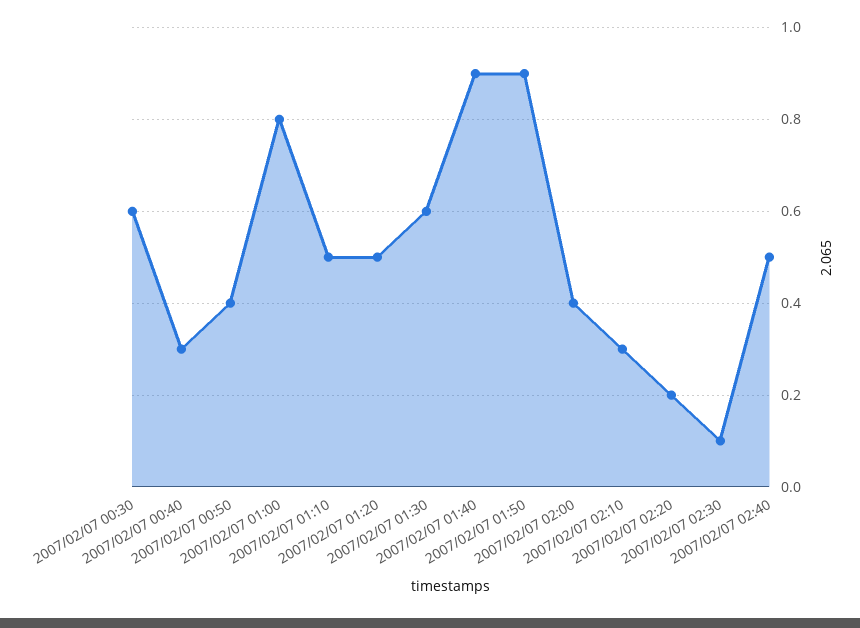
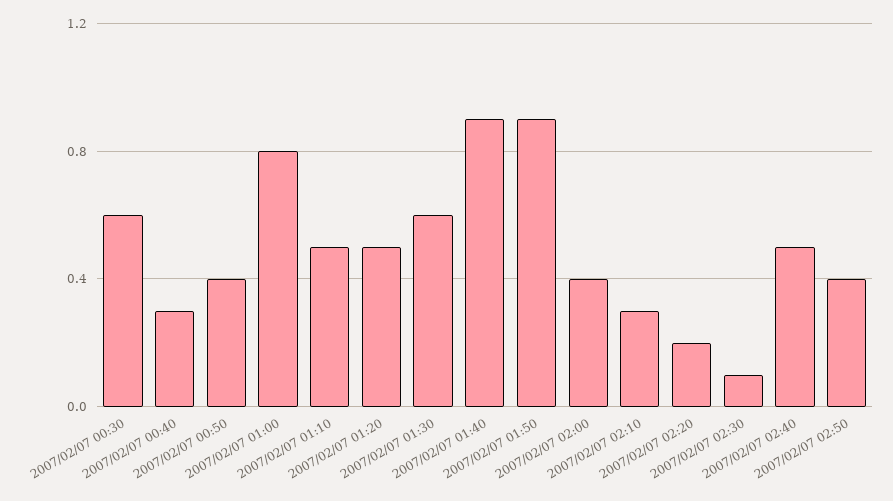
2007/02/07 02:50: none -> 0.4

